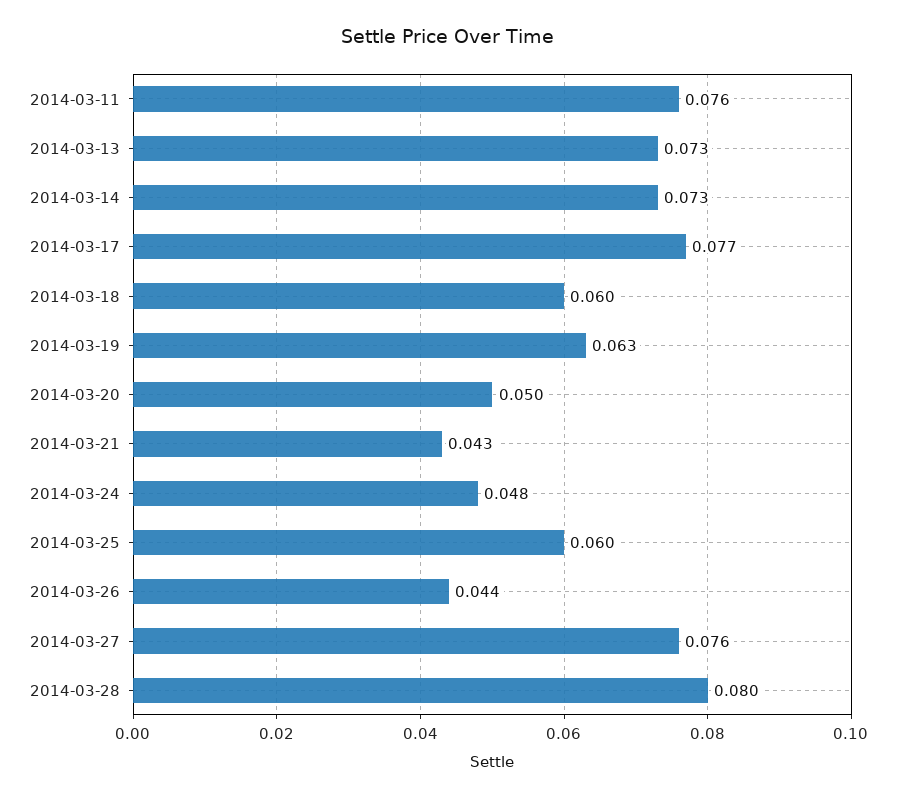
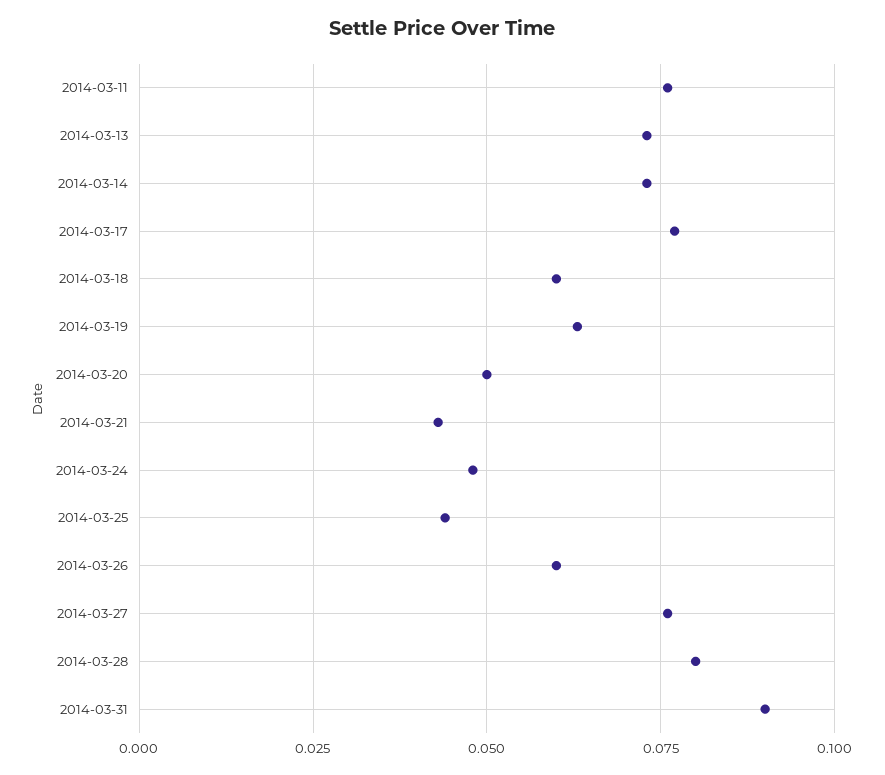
2014-03-25: 0.06 -> 0.045
2014-03-26: 0.044 -> 0.06
2014-03-31: none -> 0.09

